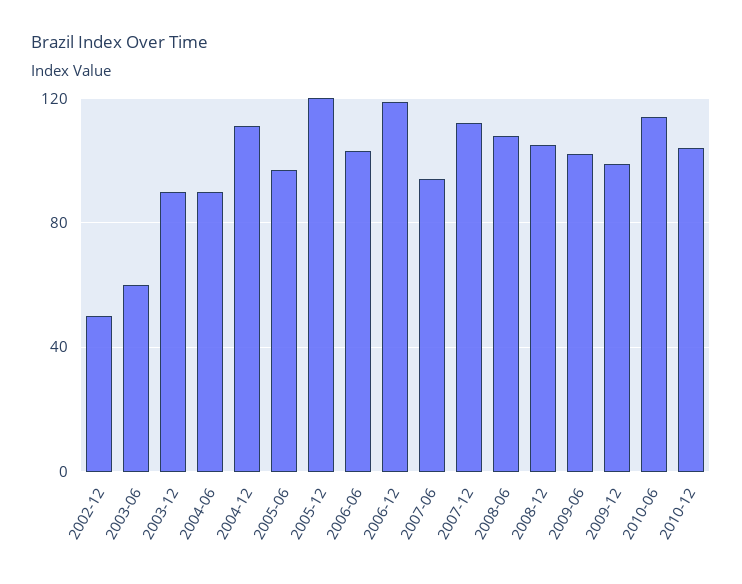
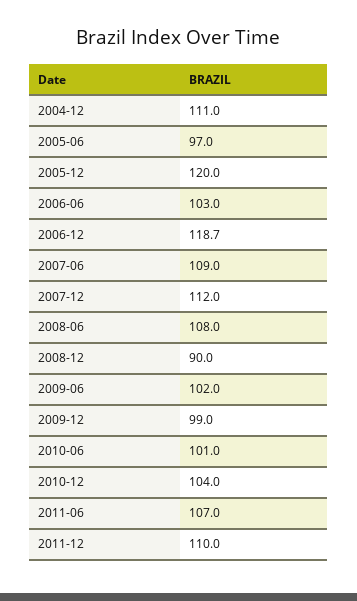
2002-12: 50 -> none
2003-06: 60 -> none
2003-12: 90 -> none
2004-06: 90 -> none
2007-06: 95 -> 109
2008-12: 105 -> 90
2010-06: 115 -> 101
2011-06: none -> 107
2011-12: none -> 110

